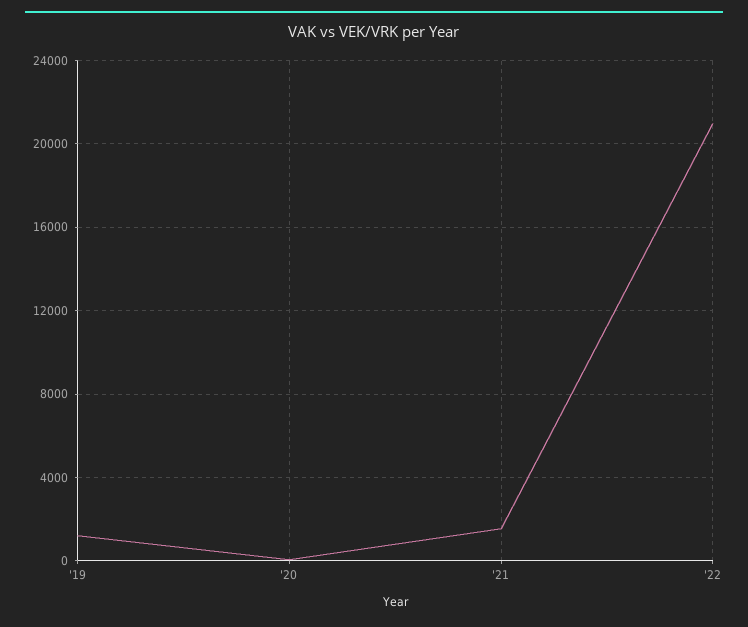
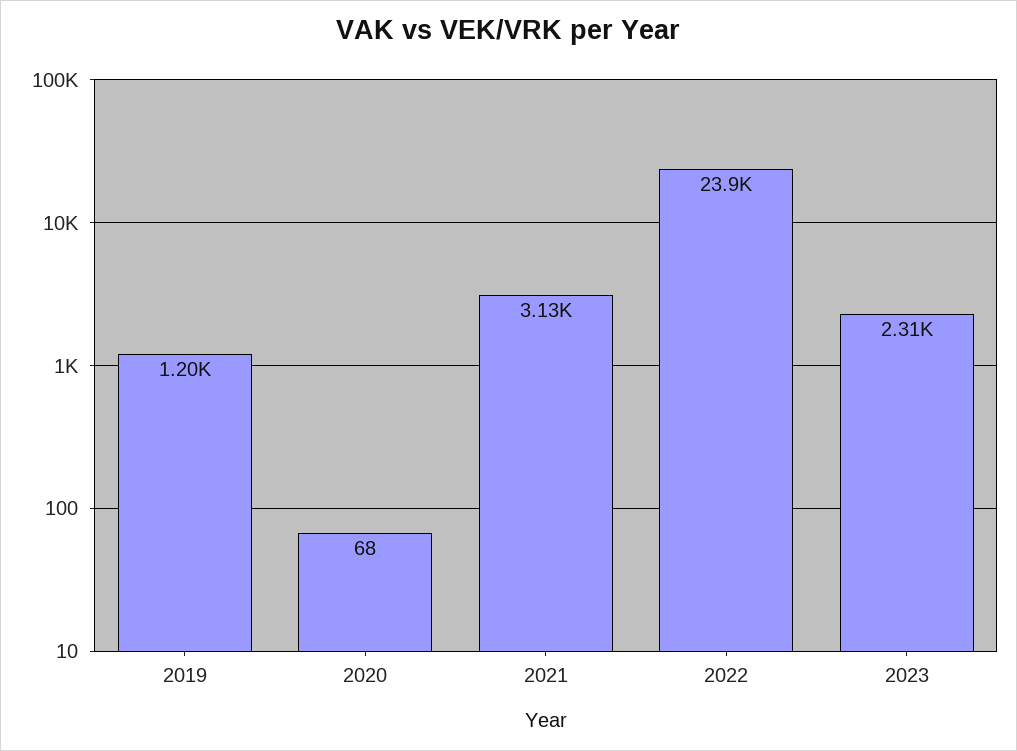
'21: 1500 -> 3130
'22: 21000 -> 23900
2023: none -> 2310

